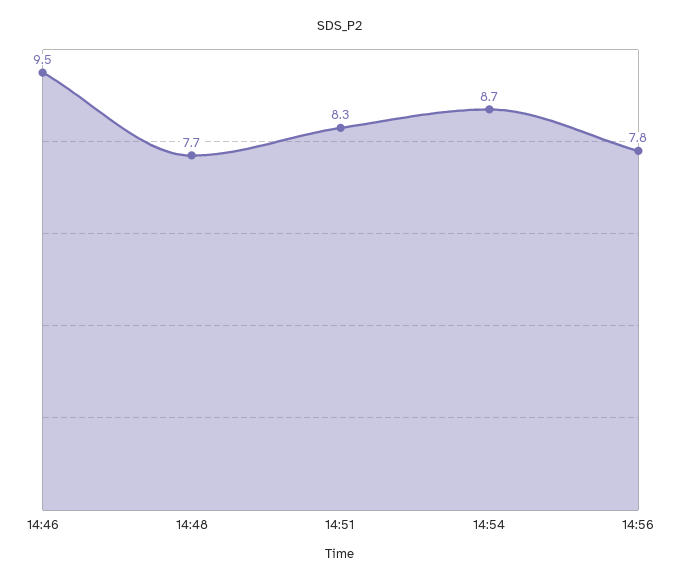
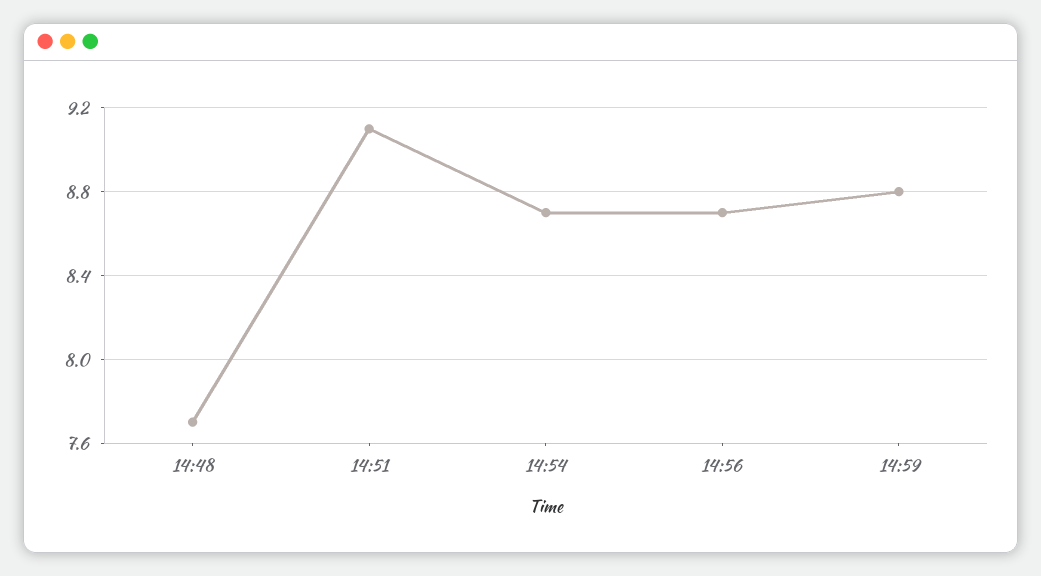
14:46: 9.5 -> none
14:51: 8.3 -> 9.1
14:56: 7.8 -> 8.7
14:59: none -> 8.8

